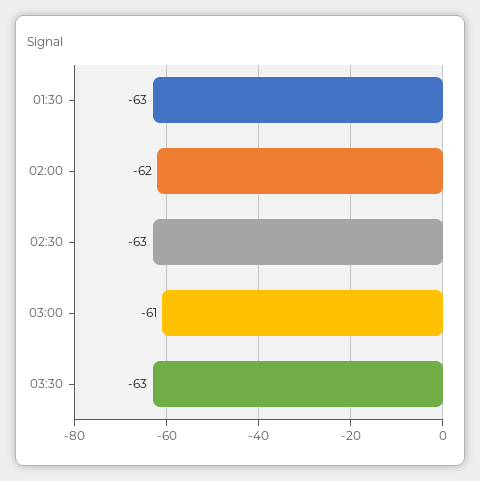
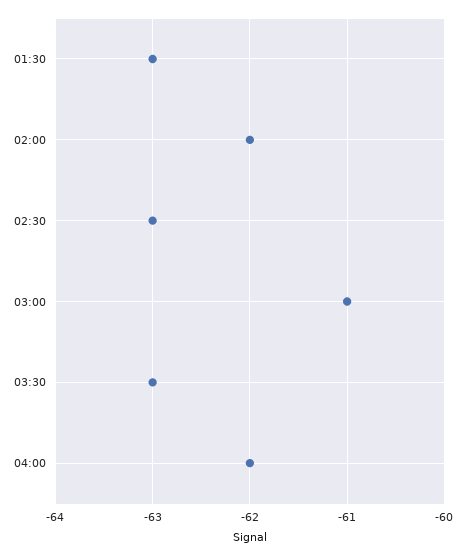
04:00: none -> -62

